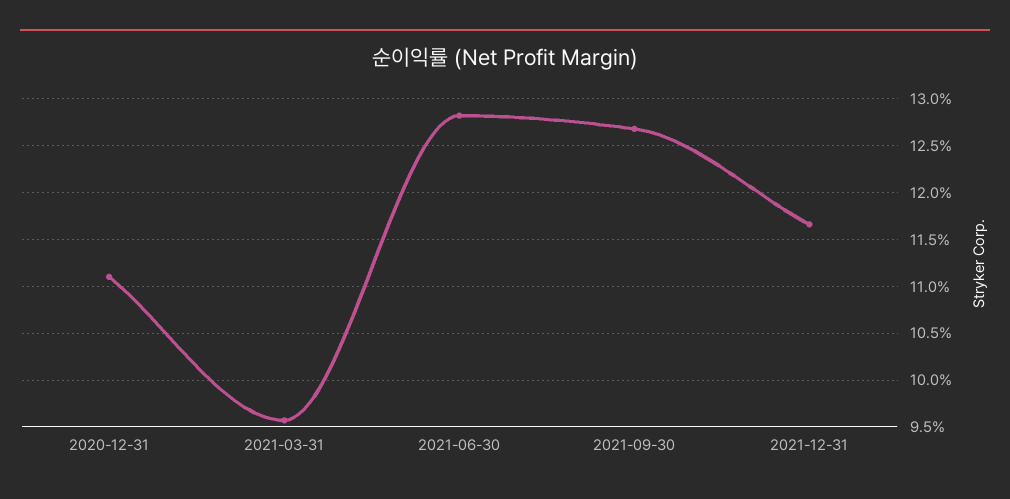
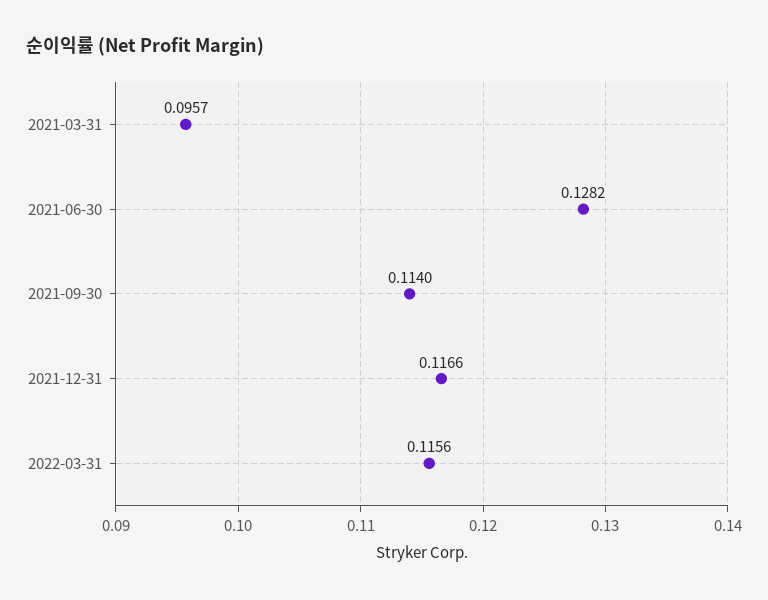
2020-12-31: 0.111 -> none
2021-09-30: 0.127 -> 0.114
2022-03-31: none -> 0.1156

